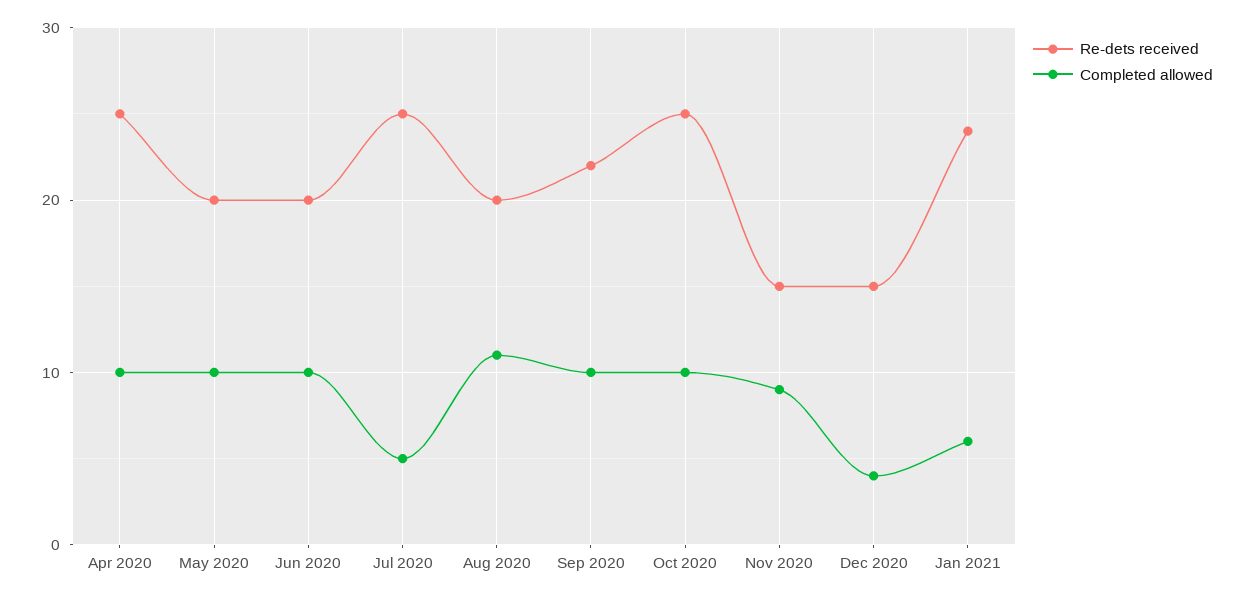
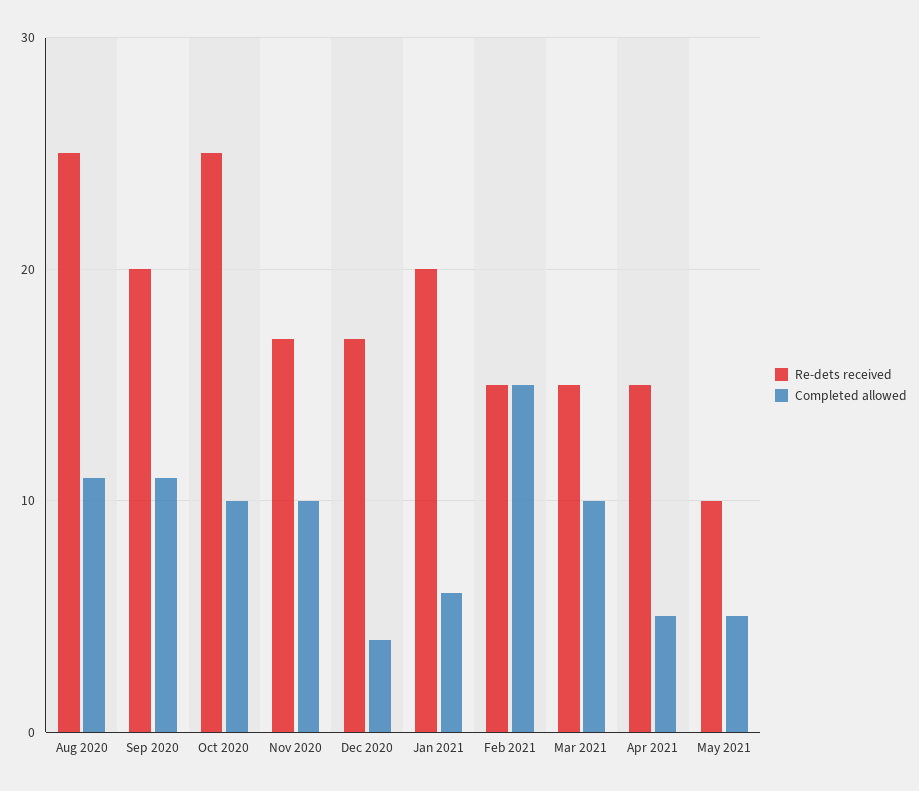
Re-dets received, Apr 2020: 25 -> none
Completed allowed, Apr 2020: 10 -> none
Re-dets received, May 2020: 20 -> none
Completed allowed, May 2020: 10 -> none
Re-dets received, Jun 2020: 20 -> none
Completed allowed, Jun 2020: 10 -> none
Re-dets received, Jul 2020: 25 -> none
Completed allowed, Jul 2020: 5 -> none
Re-dets received, Aug 2020: 20 -> 25
Re-dets received, Sep 2020: 22 -> 20
Completed allowed, Sep 2020: 10 -> 11
Re-dets received, Nov 2020: 15 -> 17
Completed allowed, Nov 2020: 9 -> 10
Re-dets received, Dec 2020: 15 -> 17
Re-dets received, Jan 2021: 24 -> 20
Re-dets received, Feb 2021: none -> 15
Completed allowed, Feb 2021: none -> 15
Re-dets received, Mar 2021: none -> 15
Completed allowed, Mar 2021: none -> 10
Re-dets received, Apr 2021: none -> 15
Completed allowed, Apr 2021: none -> 5
Re-dets received, May 2021: none -> 10
Completed allowed, May 2021: none -> 5

